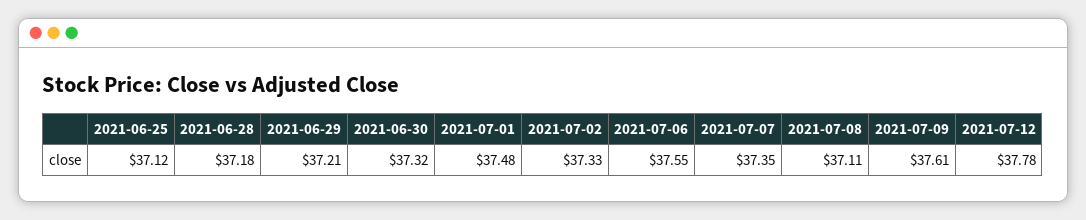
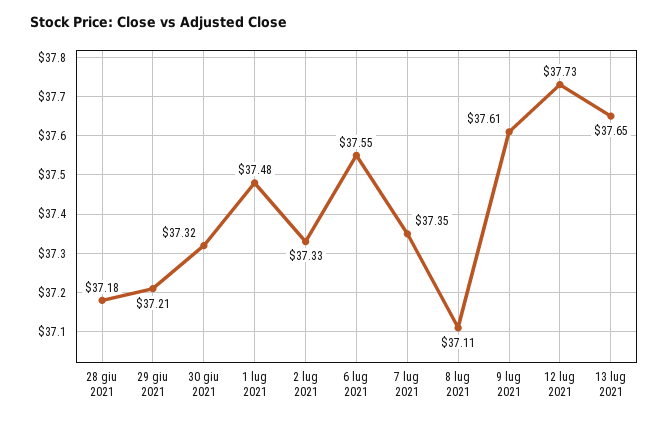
2021-06-25: 37.12 -> none
2021-07-12: 37.78 -> 37.73
13 lug 2021: none -> 37.65

